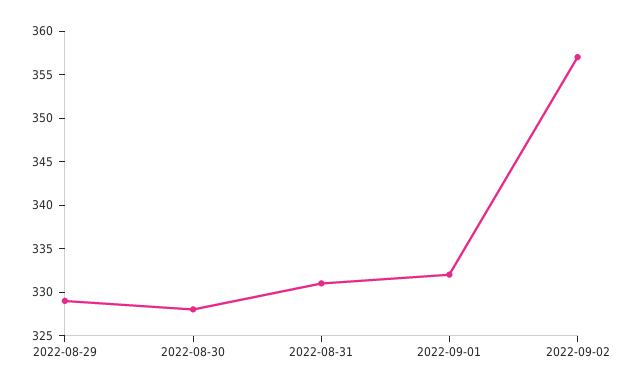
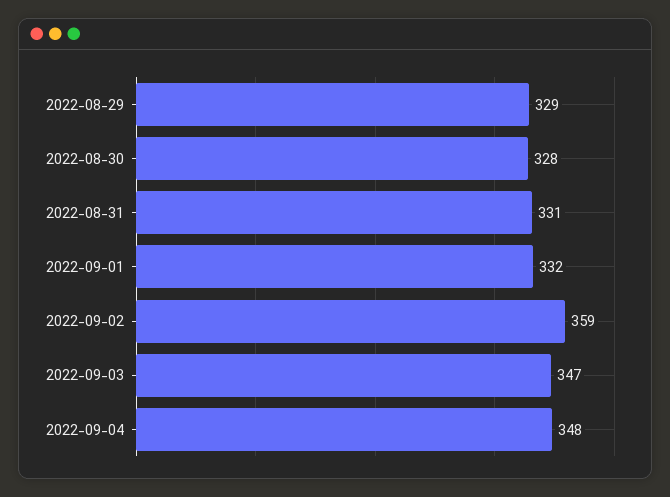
2022-09-02: 357 -> 359
2022-09-03: none -> 347
2022-09-04: none -> 348

